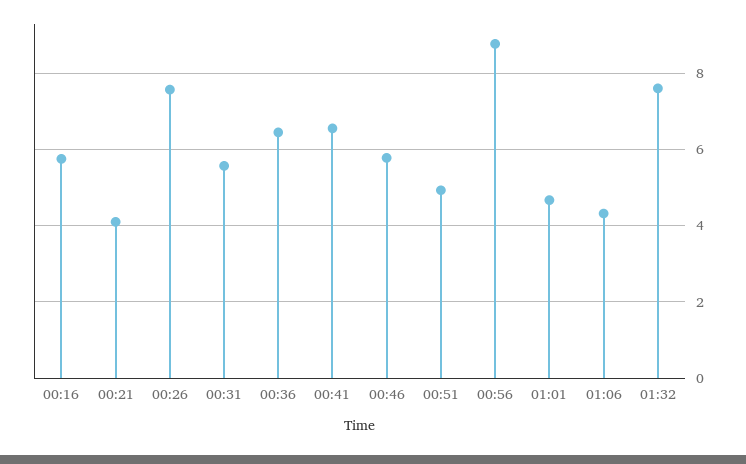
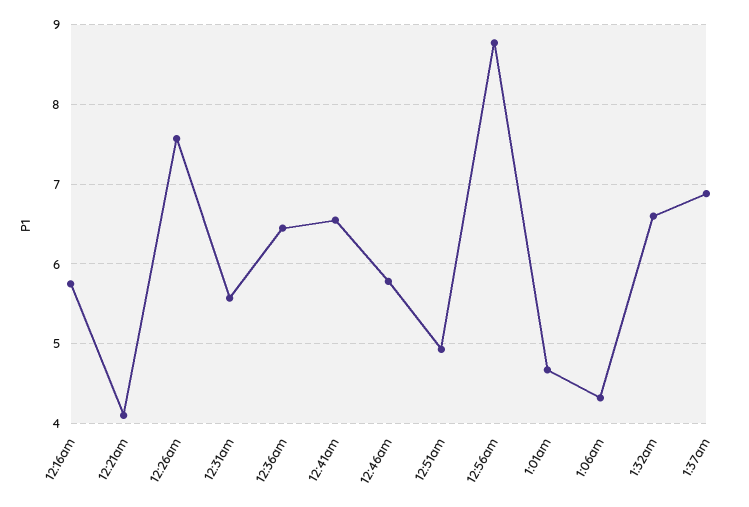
01:32: 7.6 -> 6.6
1:37am: none -> 6.9

